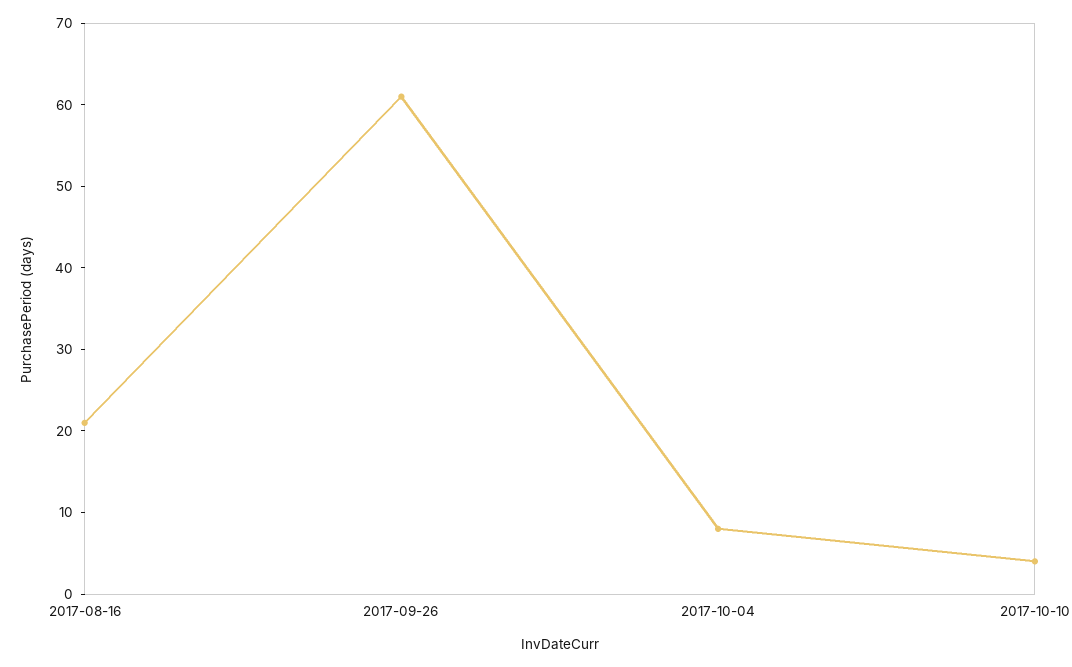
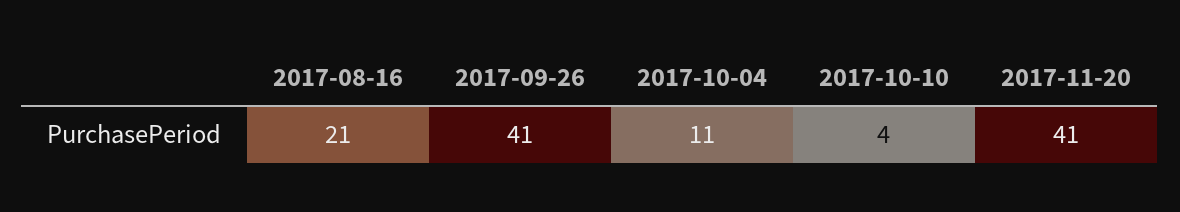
2017-09-26: 61 -> 41
2017-10-04: 8 -> 11
2017-11-20: none -> 41

